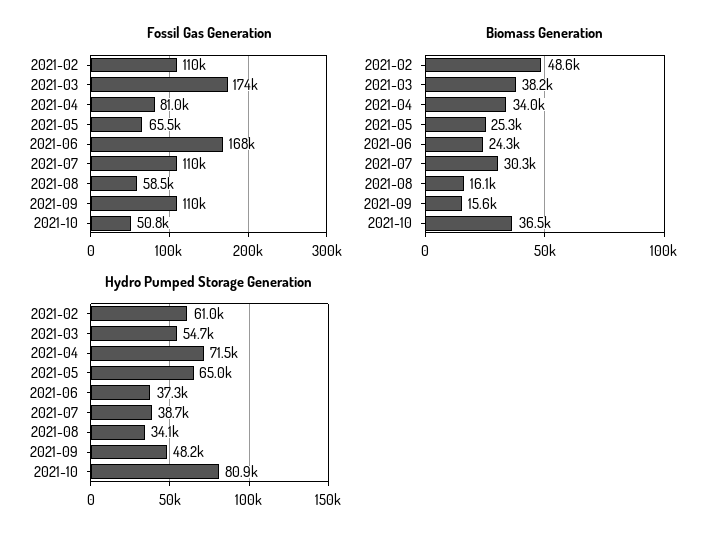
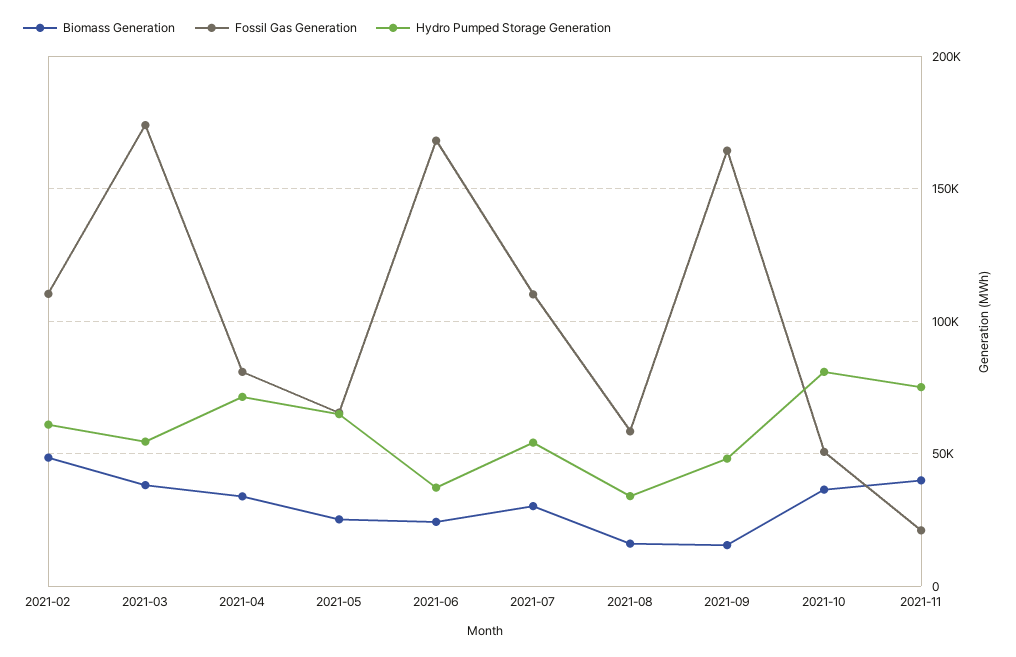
Fossil Gas Generation, 2021-09: 110000 -> 165000
Hydro Pumped Storage Generation, 2021-07: 38700 -> 55000
Biomass Generation, 2021-11: none -> 40000
Fossil Gas Generation, 2021-11: none -> 20000
Hydro Pumped Storage Generation, 2021-11: none -> 75000

